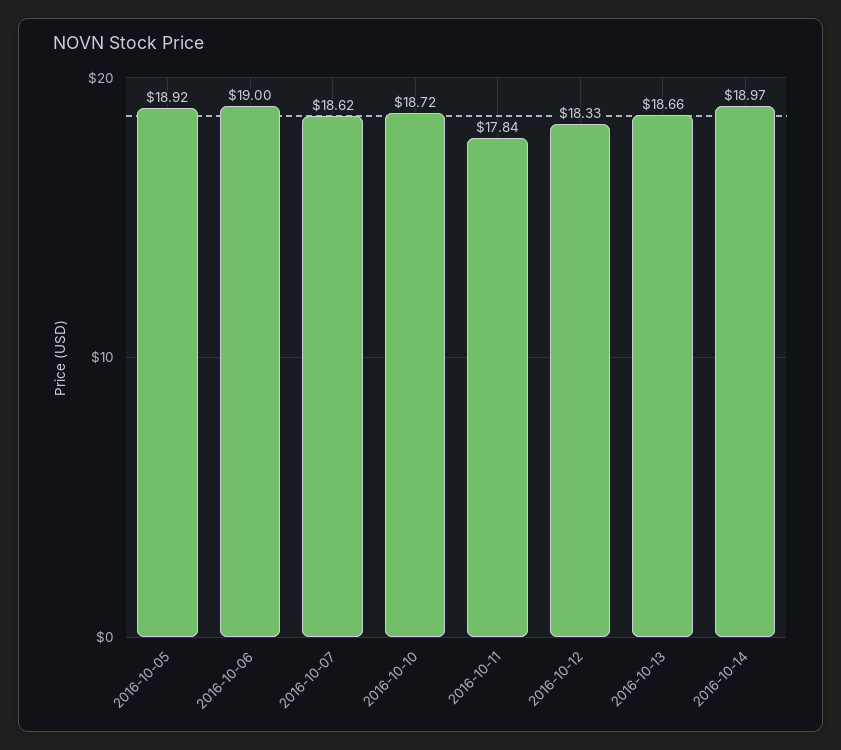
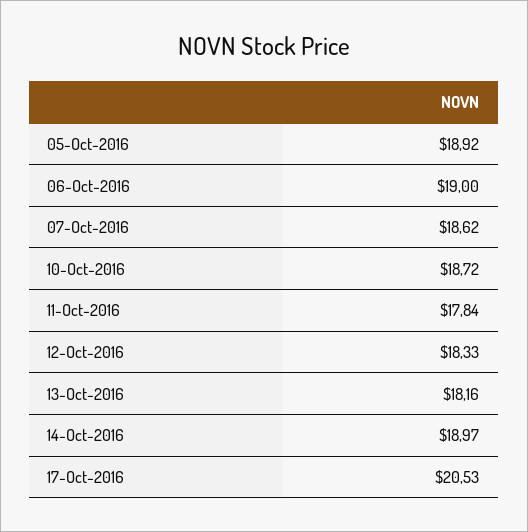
2016-10-13: 18.66 -> 18.16
17-Oct-2016: none -> 20.53

